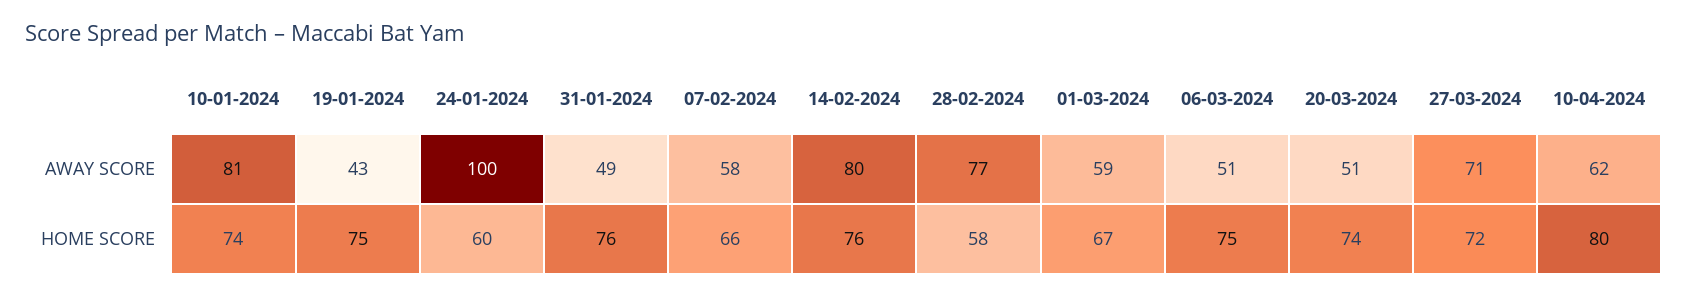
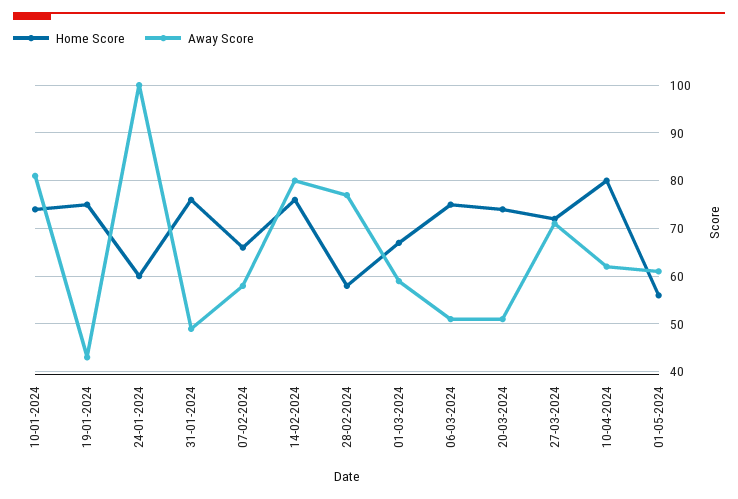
HOME SCORE, 01-05-2024: none -> 55
AWAY SCORE, 01-05-2024: none -> 60

